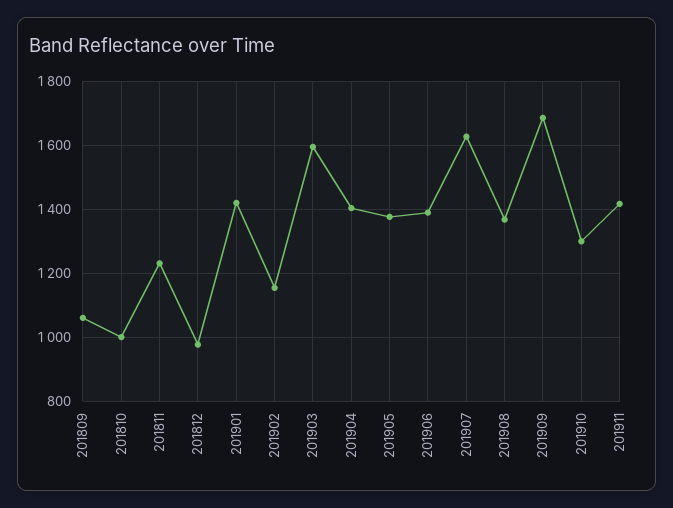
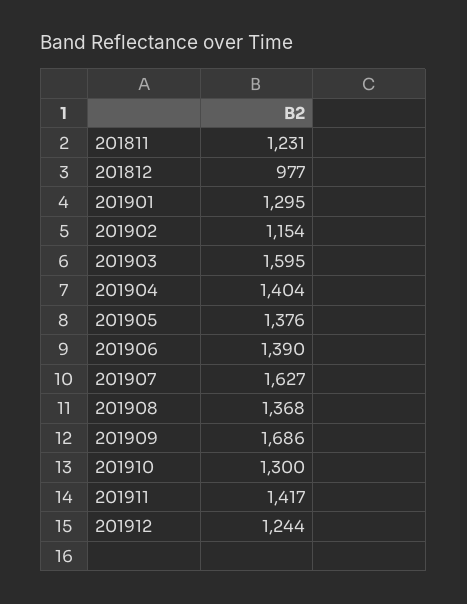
201809: 1060 -> none
201810: 1000 -> none
201901: 1420 -> 1295
201912: none -> 1244

